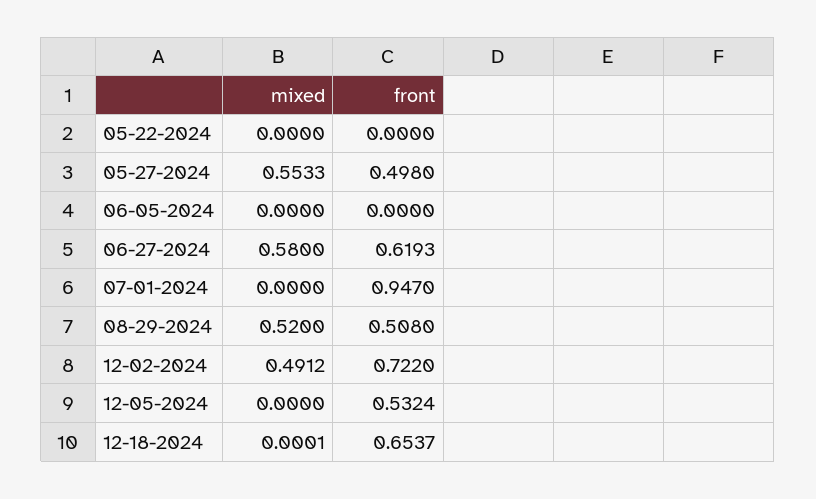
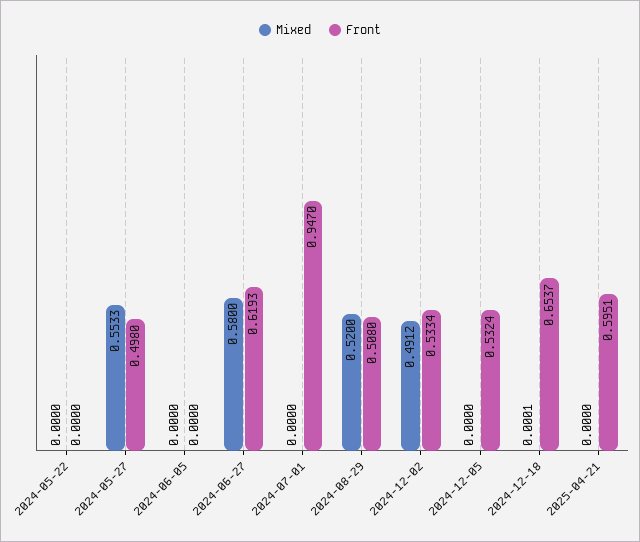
front, 12-02-2024: 0.722 -> 0.5334
mixed, 2025-04-21: none -> 0
front, 2025-04-21: none -> 0.5951

